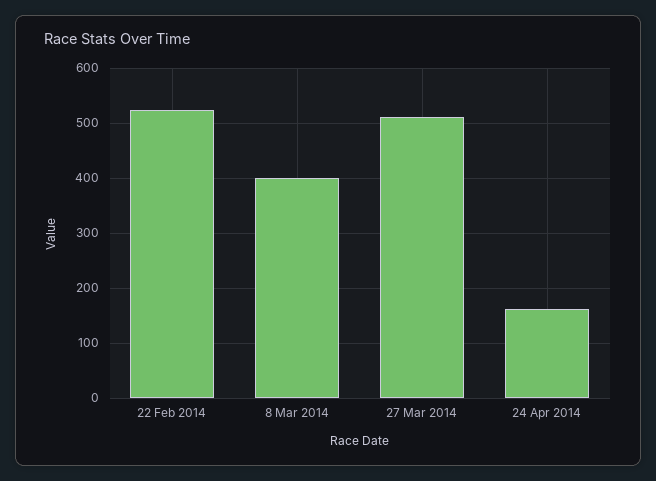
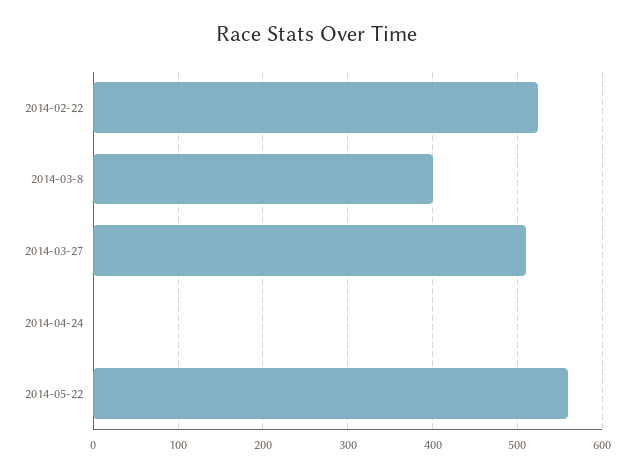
24 Apr 2014: 160 -> 0
2014-05-22: none -> 560

